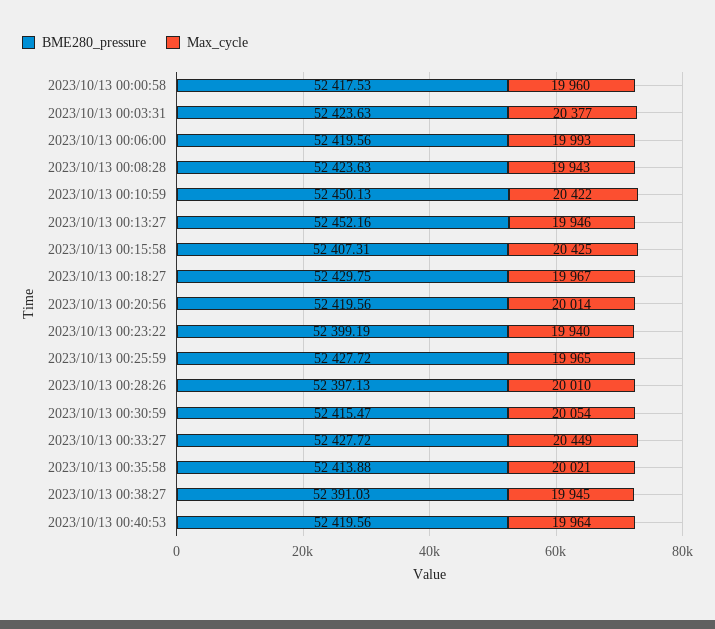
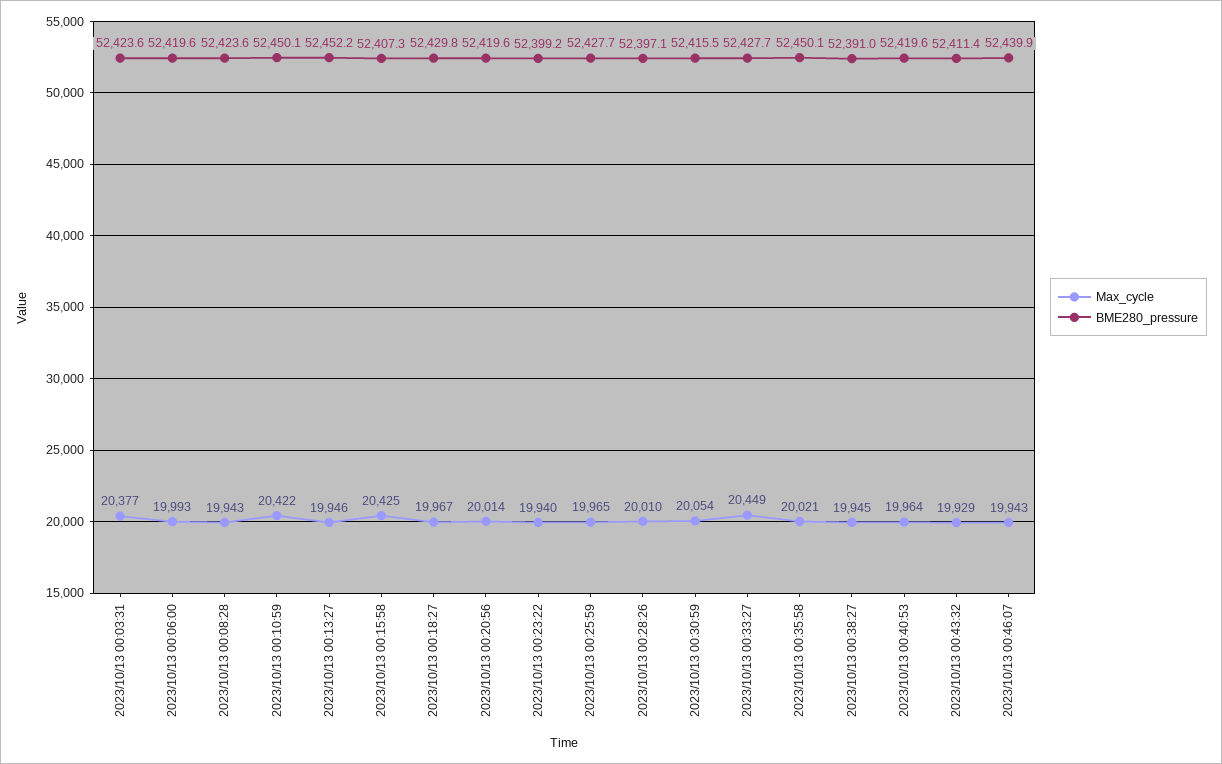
BME280_pressure, 2023/10/13 00:00:58: 52417.53 -> none
Max_cycle, 2023/10/13 00:00:58: 19960 -> none
BME280_pressure, 2023/10/13 00:35:58: 52413.88 -> 52450.1
Max_cycle, 2023/10/13 00:43:32: none -> 19929
BME280_pressure, 2023/10/13 00:43:32: none -> 52411.4
Max_cycle, 2023/10/13 00:46:07: none -> 19943
BME280_pressure, 2023/10/13 00:46:07: none -> 52439.9

